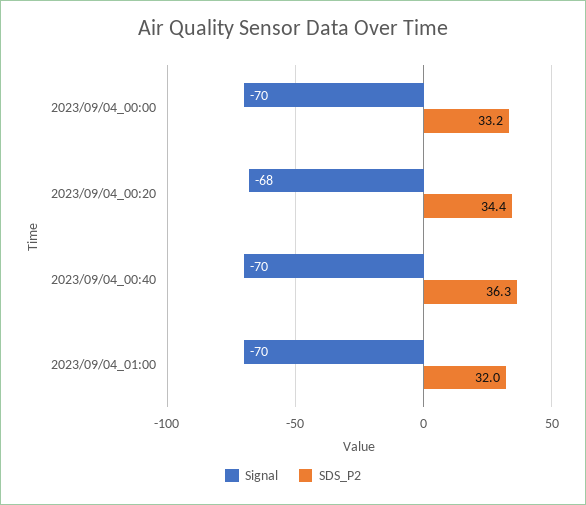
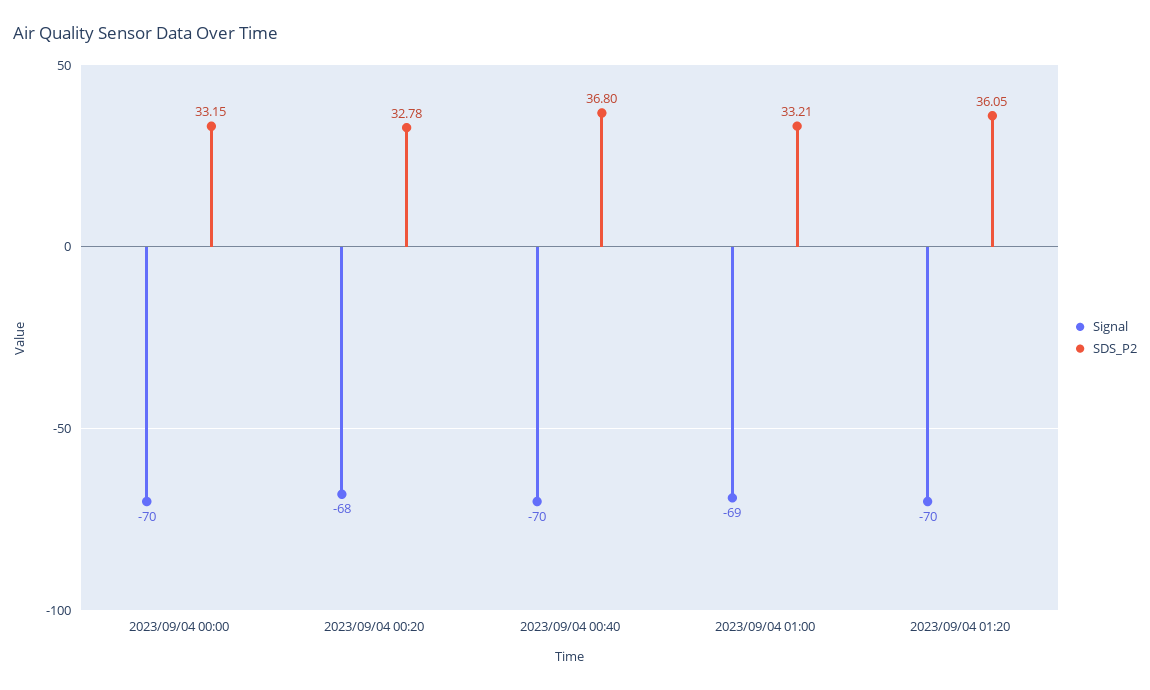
SDS_P2, 2023/09/04_00:20: 34.4 -> 32.78
SDS_P2, 2023/09/04_00:40: 36.3 -> 36.8
Signal, 2023/09/04_01:00: -70 -> -69
SDS_P2, 2023/09/04_01:00: 32 -> 33.21
Signal, 2023/09/04 01:20: none -> -70
SDS_P2, 2023/09/04 01:20: none -> 36.05

